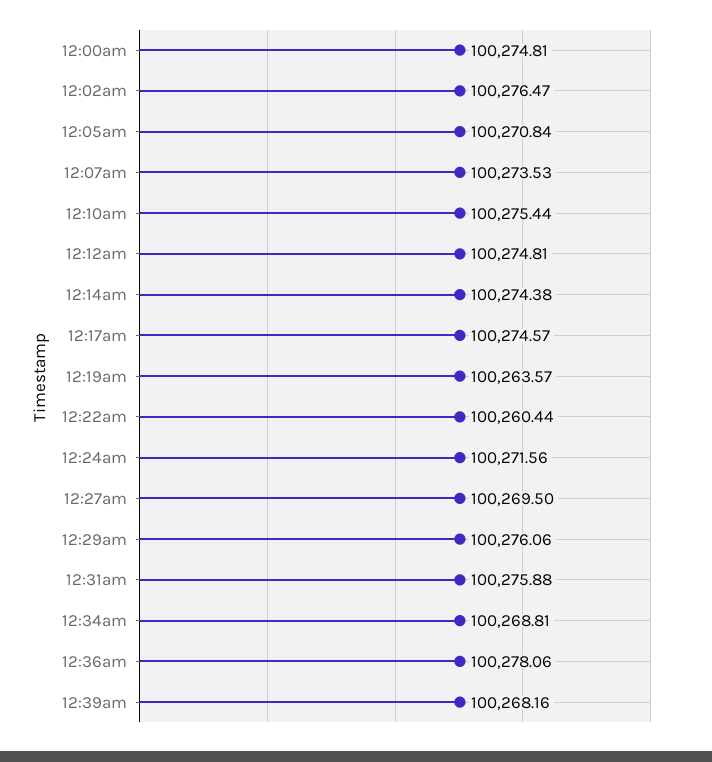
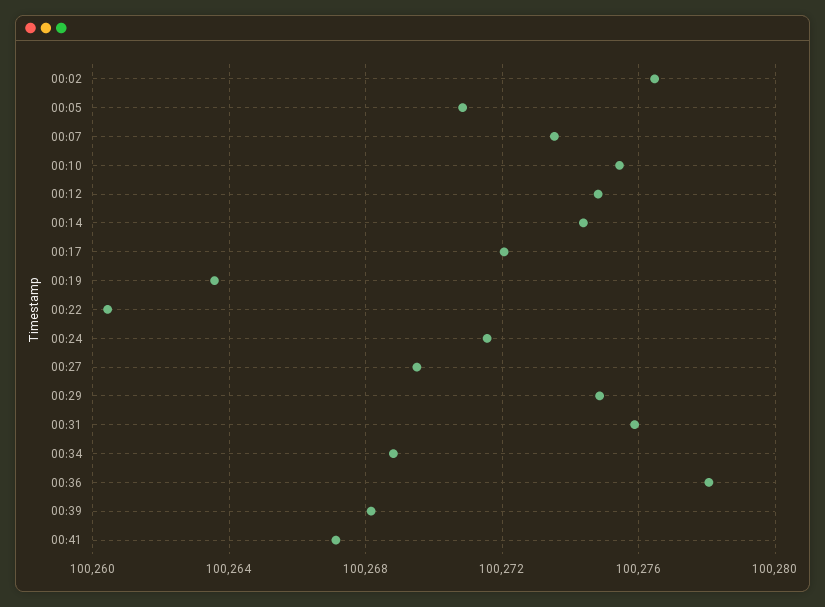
12:00am: 100274.81 -> none
12:17am: 100274.57 -> 100272
12:29am: 100276.06 -> 100275
00:41: none -> 100267

